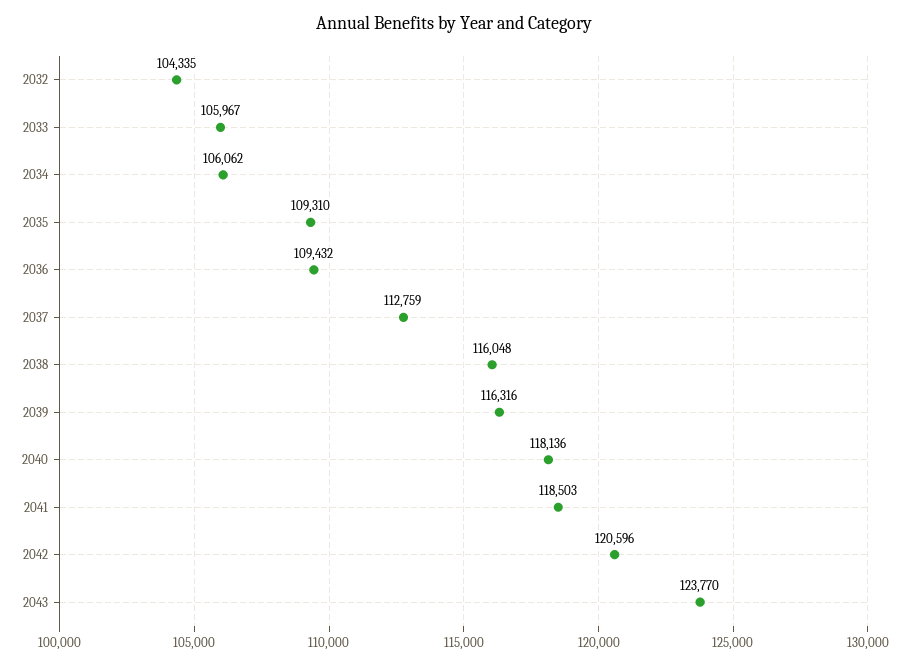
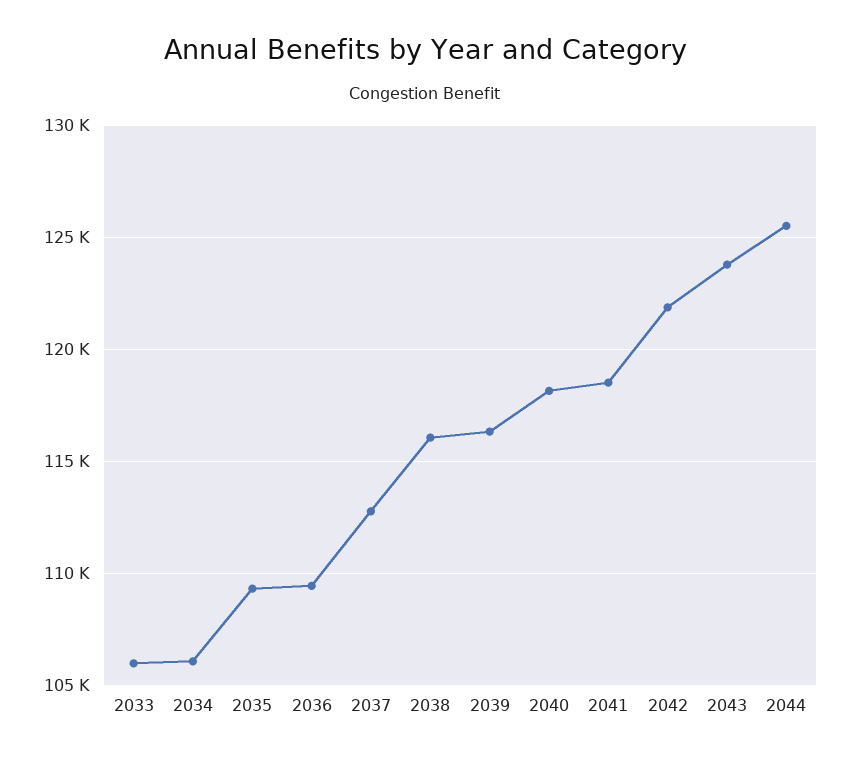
2032: 104335 -> none
2042: 120596 -> 122000
2044: none -> 125500

